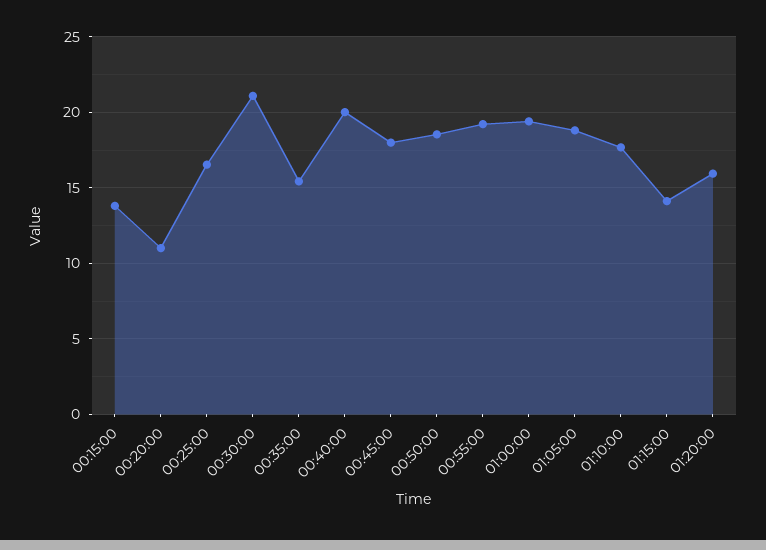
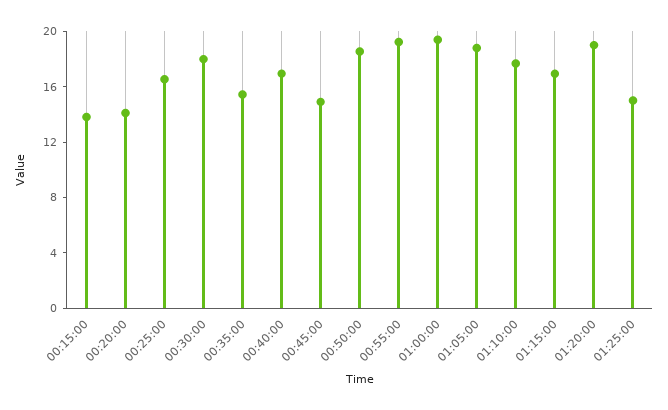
00:20:00: 11 -> 14
00:30:00: 21 -> 18
00:40:00: 20 -> 17
00:45:00: 18 -> 15
01:15:00: 14 -> 17
01:20:00: 16 -> 19
01:25:00: none -> 15

